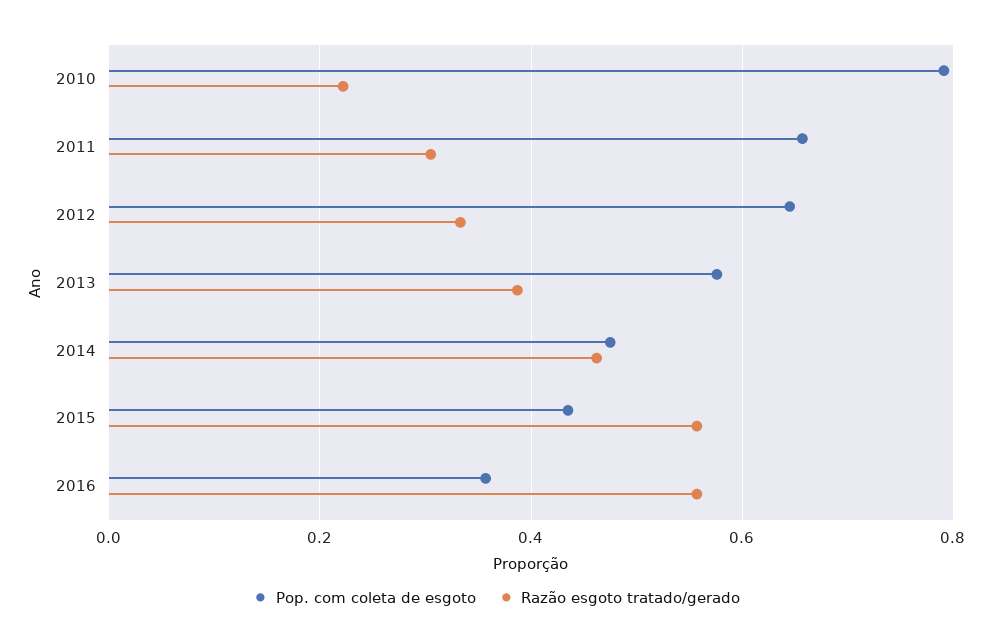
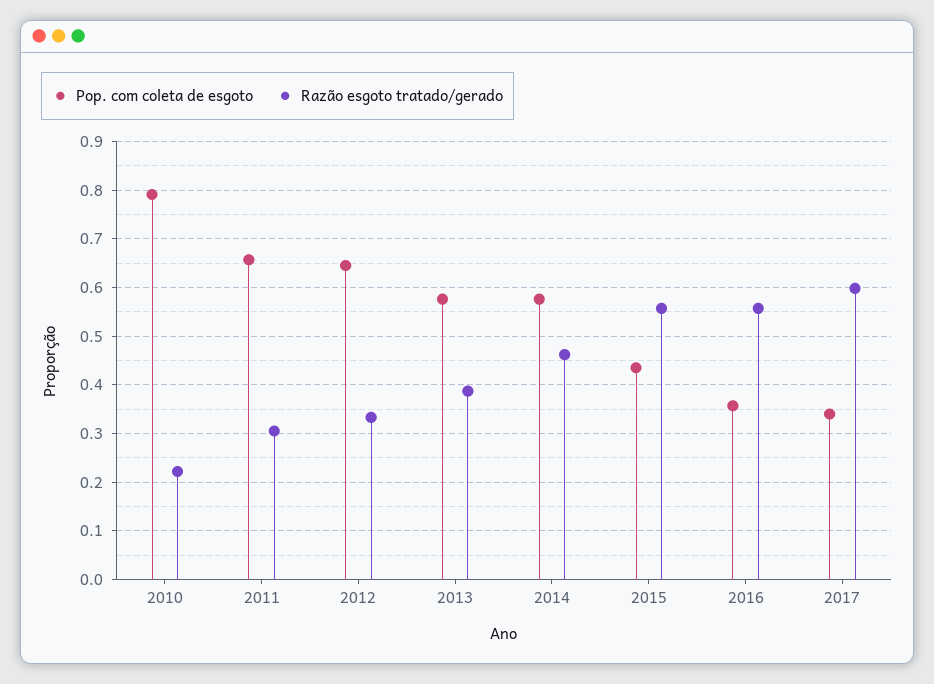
Pop. com coleta de esgoto, 2014: 0.48 -> 0.58
Pop. com coleta de esgoto, 2017: none -> 0.34
Razão esgoto tratado/gerado, 2017: none -> 0.6

